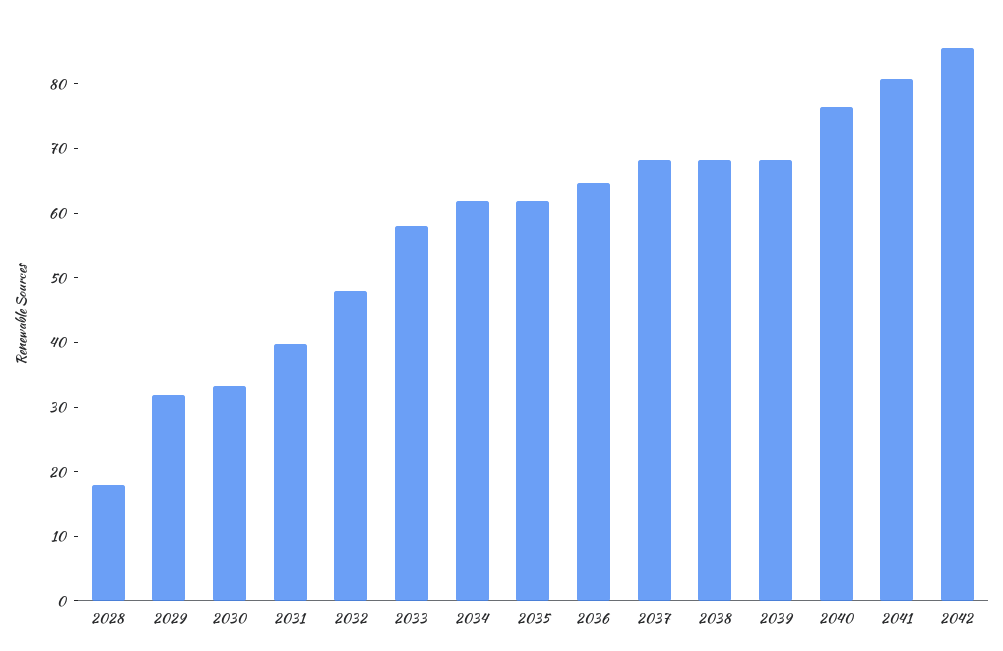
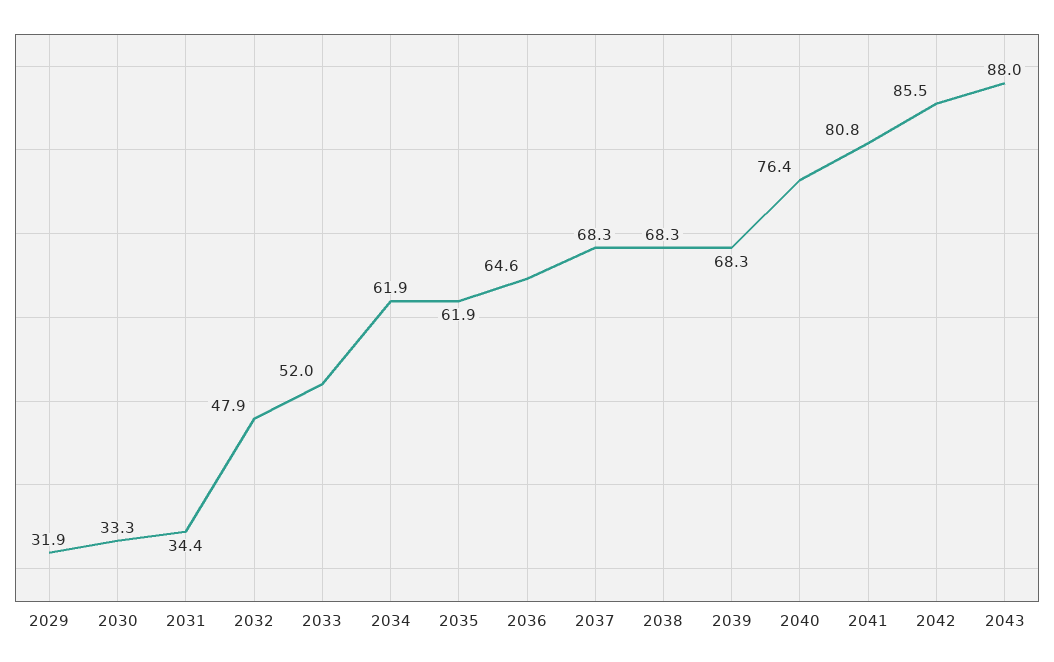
2028: 18 -> none
2031: 40 -> 34.4
2033: 58 -> 52
2043: none -> 88

